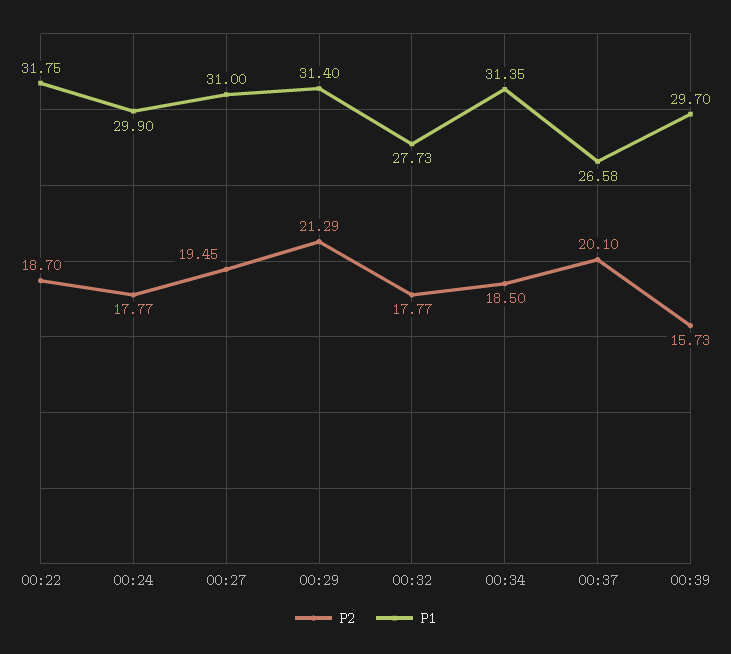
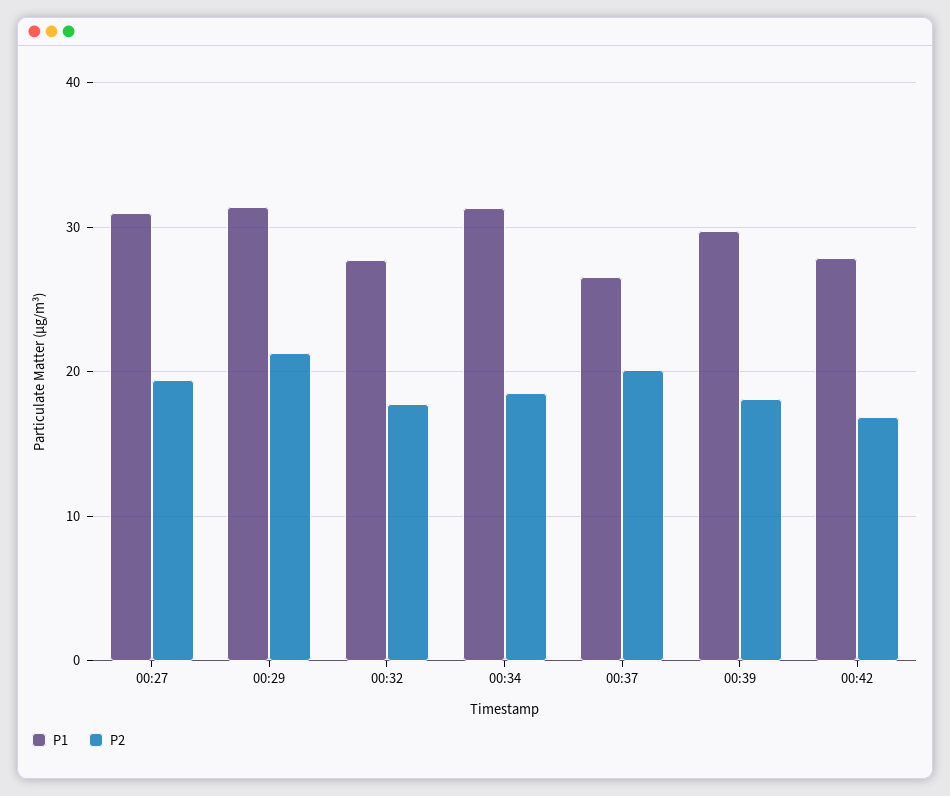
P2, 00:22: 18.7 -> none
P1, 00:22: 31.75 -> none
P2, 00:24: 17.77 -> none
P1, 00:24: 29.9 -> none
P2, 00:39: 15.73 -> 18
P1, 00:42: none -> 28
P2, 00:42: none -> 17

